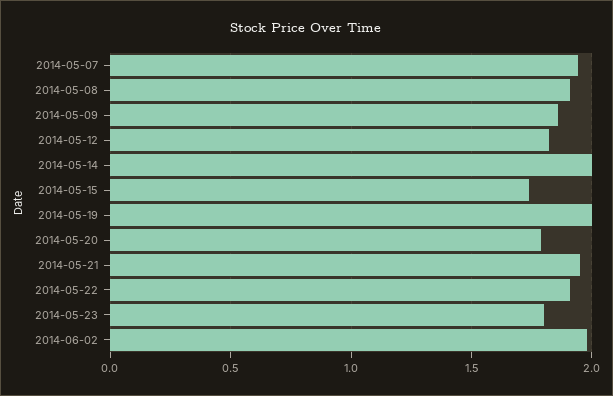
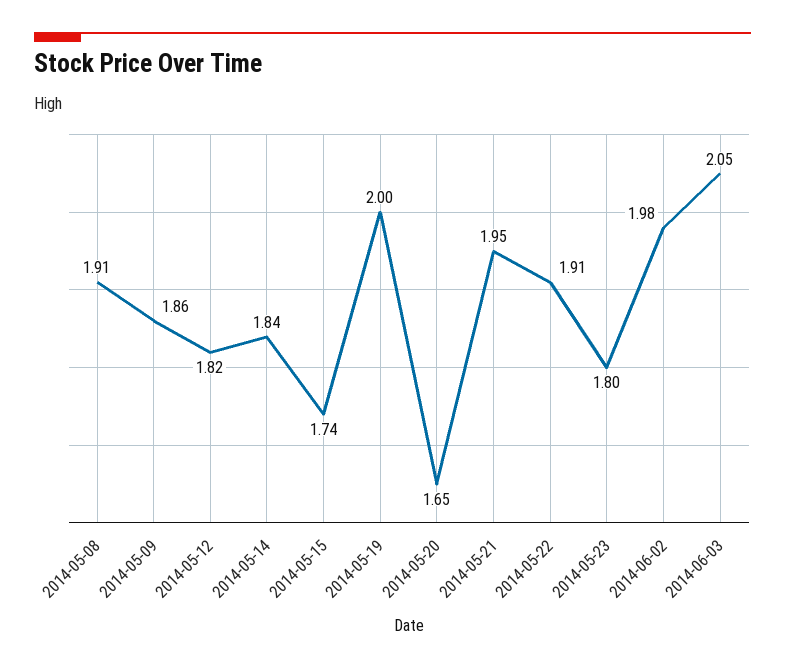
2014-05-07: 1.95 -> none
2014-05-14: 2 -> 1.84
2014-05-20: 1.8 -> 1.65
2014-06-03: none -> 2.05

